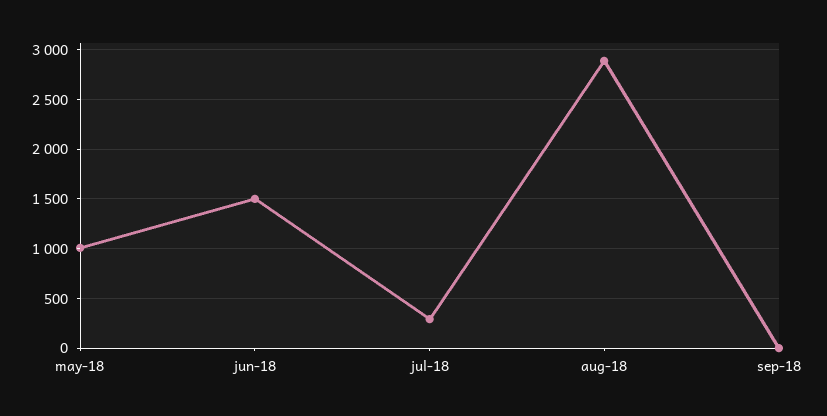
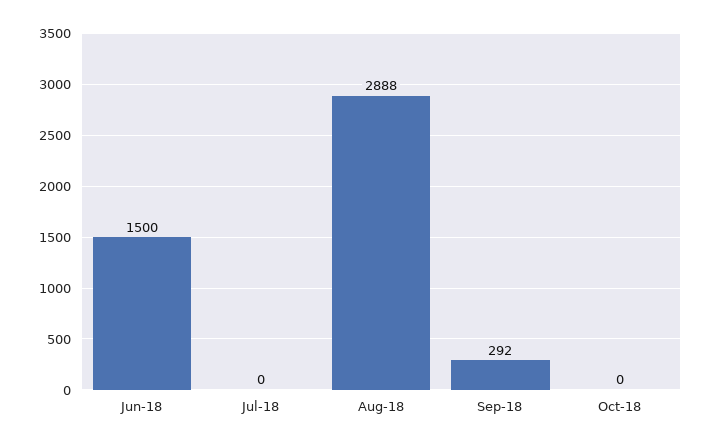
may-18: 1000 -> none
jul-18: 300 -> 0
sep-18: 0 -> 292
Oct-18: none -> 0

